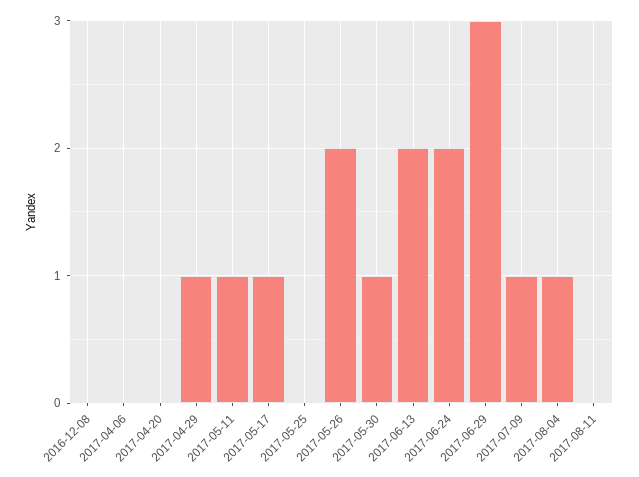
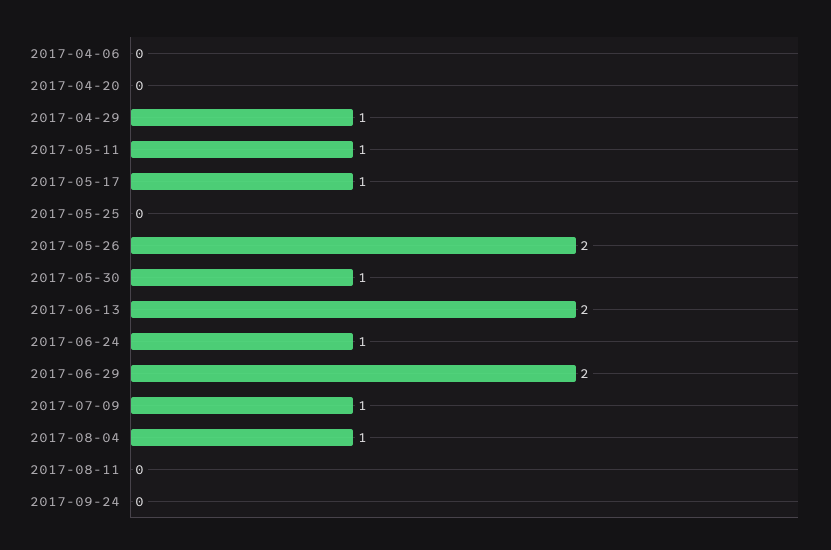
2016-12-08: 0 -> none
2017-06-24: 2 -> 1
2017-06-29: 3 -> 2
2017-09-24: none -> 0

